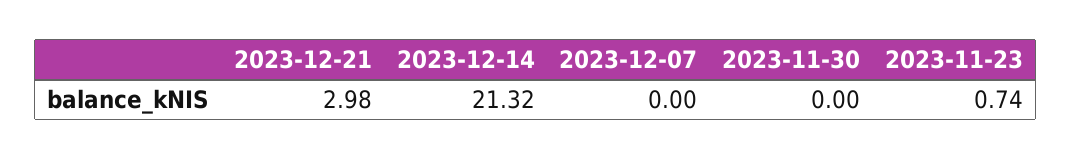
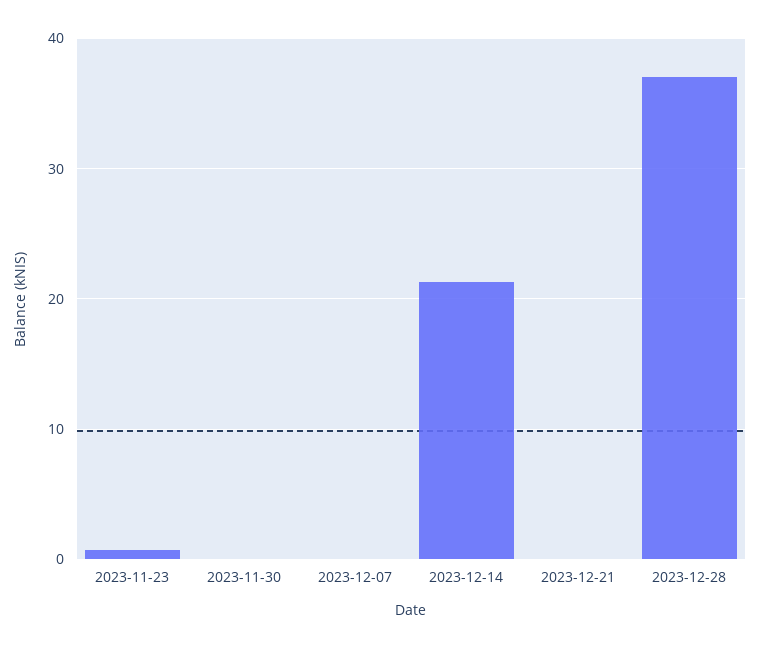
2023-12-21: 2.98 -> 0
2023-12-28: none -> 37

